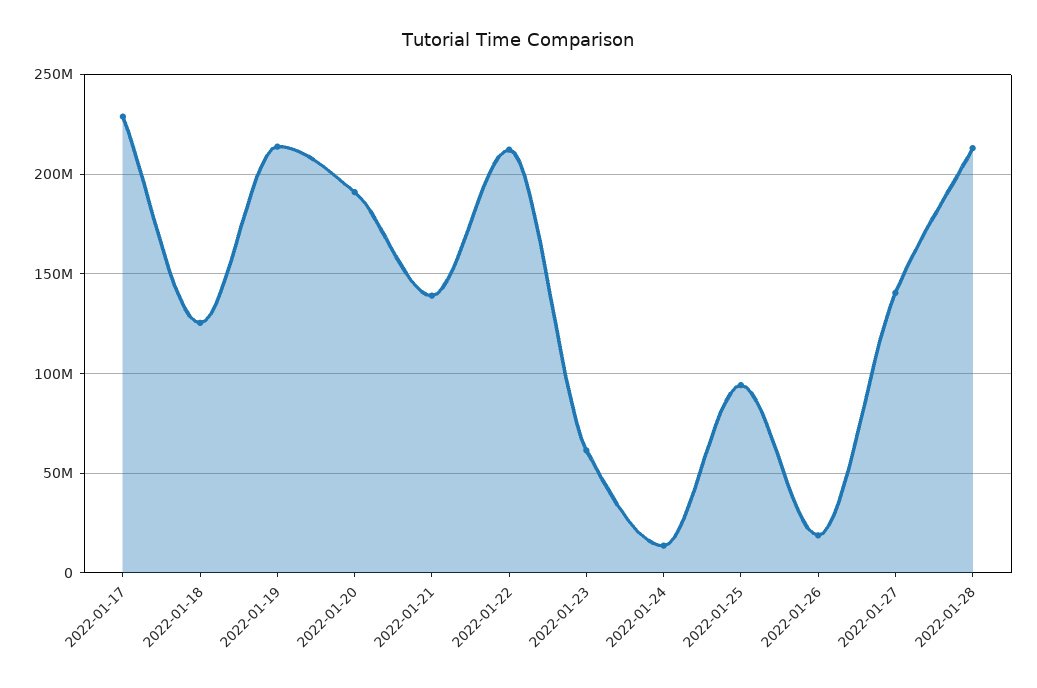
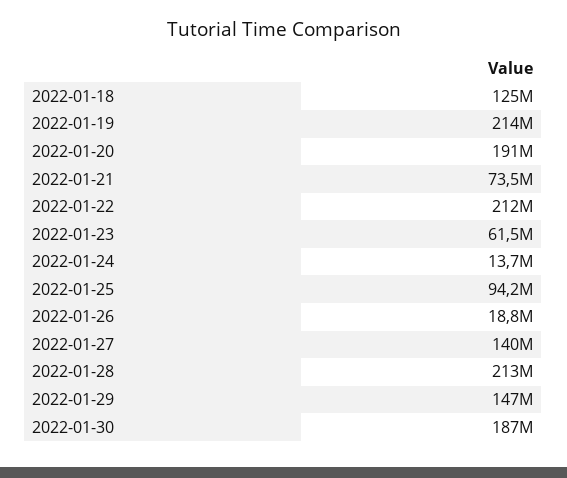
2022-01-17: 230000000 -> none
2022-01-21: 140000000 -> 73500000
2022-01-29: none -> 147000000
2022-01-30: none -> 187000000

